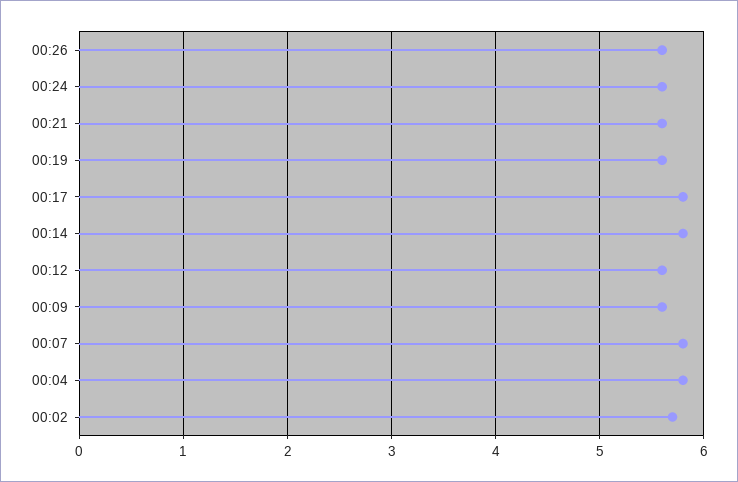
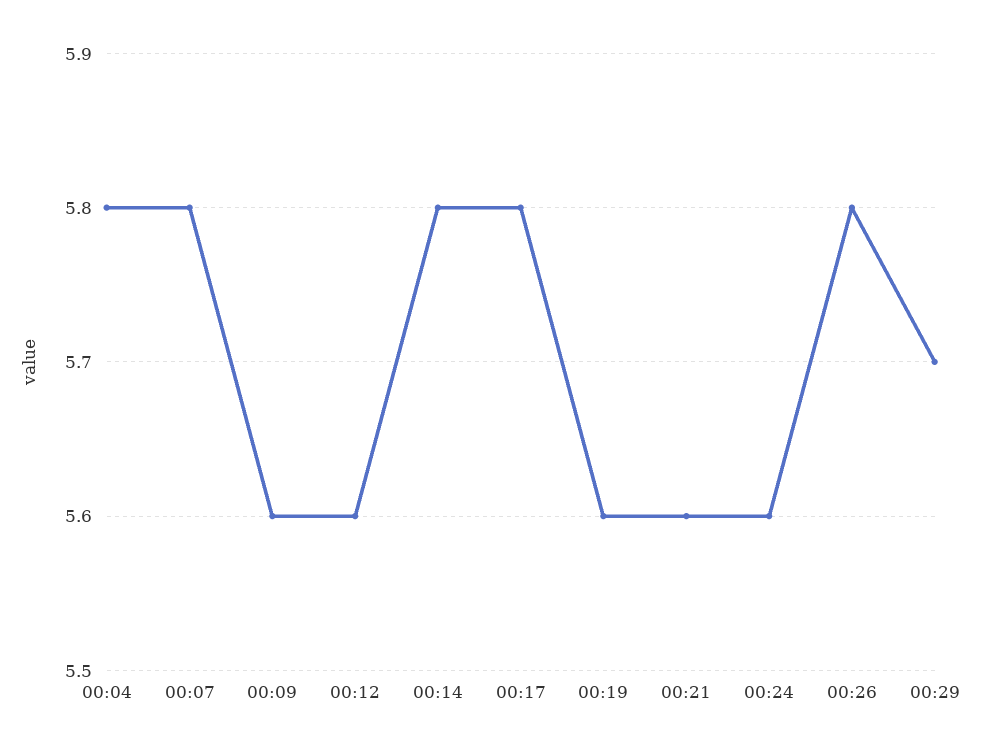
00:26: 5.6 -> 5.8
00:02: 5.7 -> none
00:29: none -> 5.7

